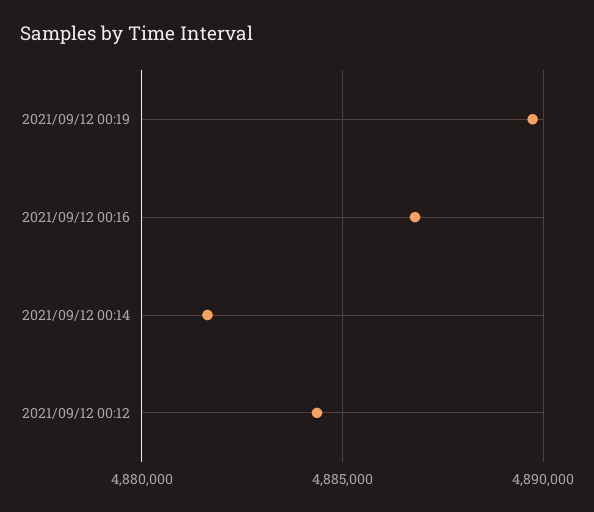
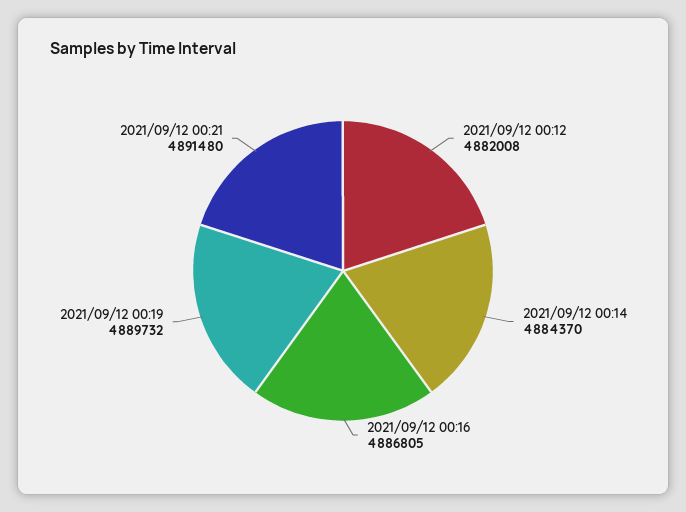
2021/09/12 00:14: 4881500 -> 4884370
2021/09/12 00:12: 4884500 -> 4882008
2021/09/12 00:21: none -> 4891480

